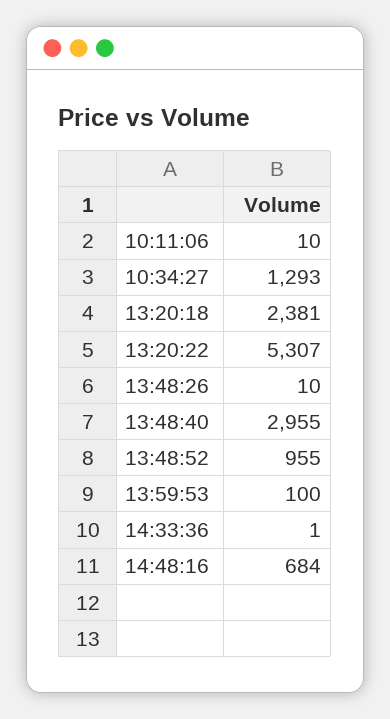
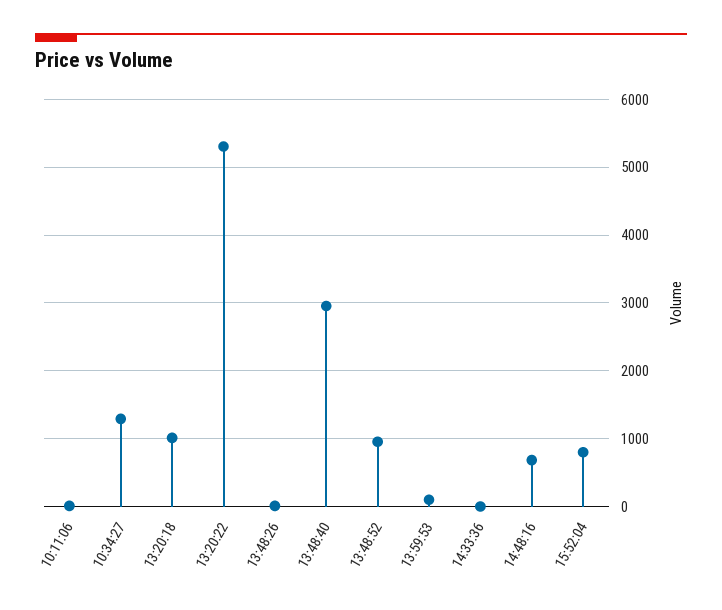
13:20:18: 2381 -> 1000
15:52:04: none -> 800

